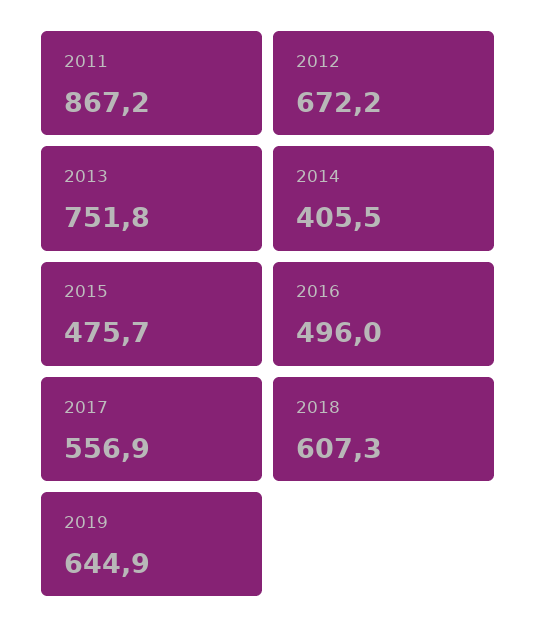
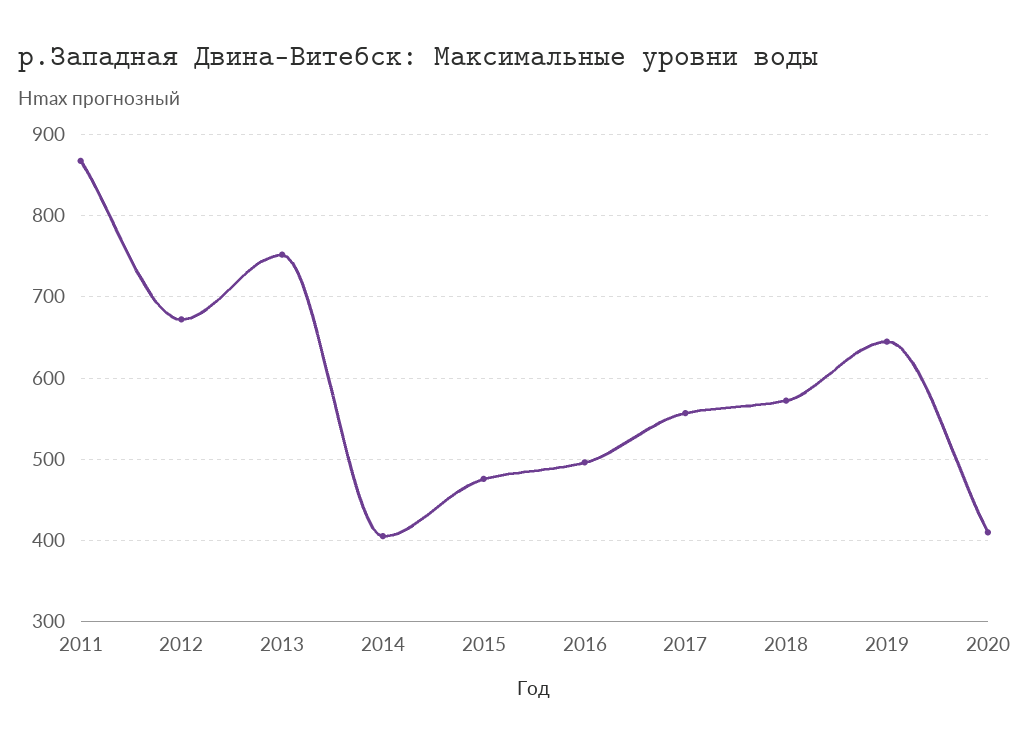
2018: 607.3 -> 570
2020: none -> 410

